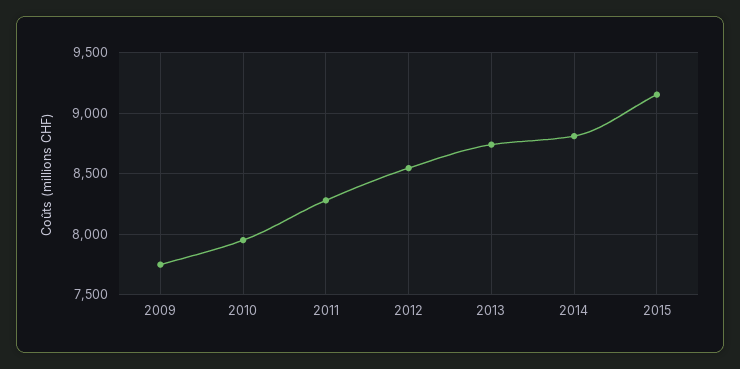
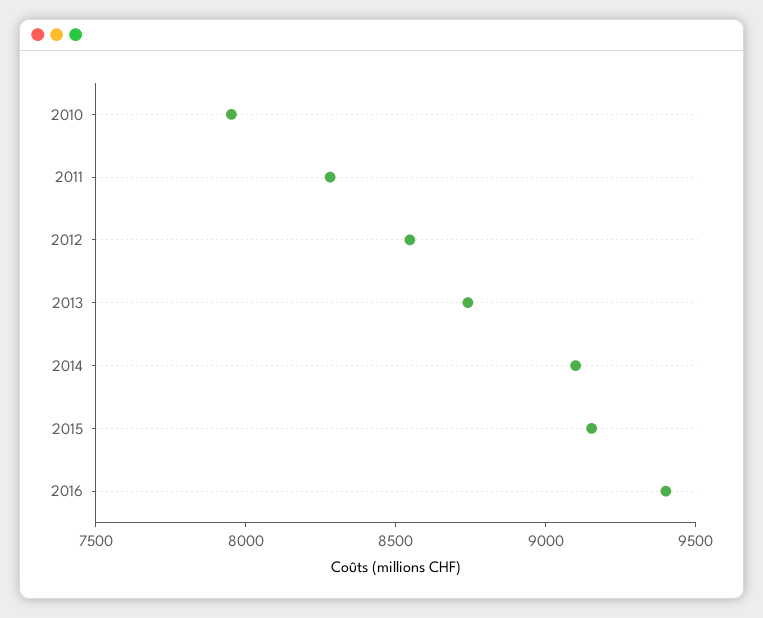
2009: 7750 -> none
2014: 8800 -> 9100
2016: none -> 9400

